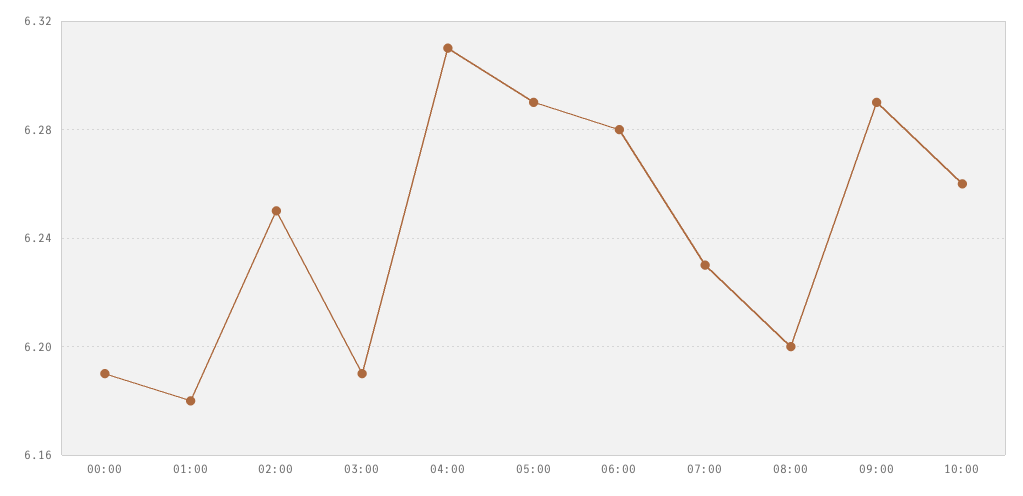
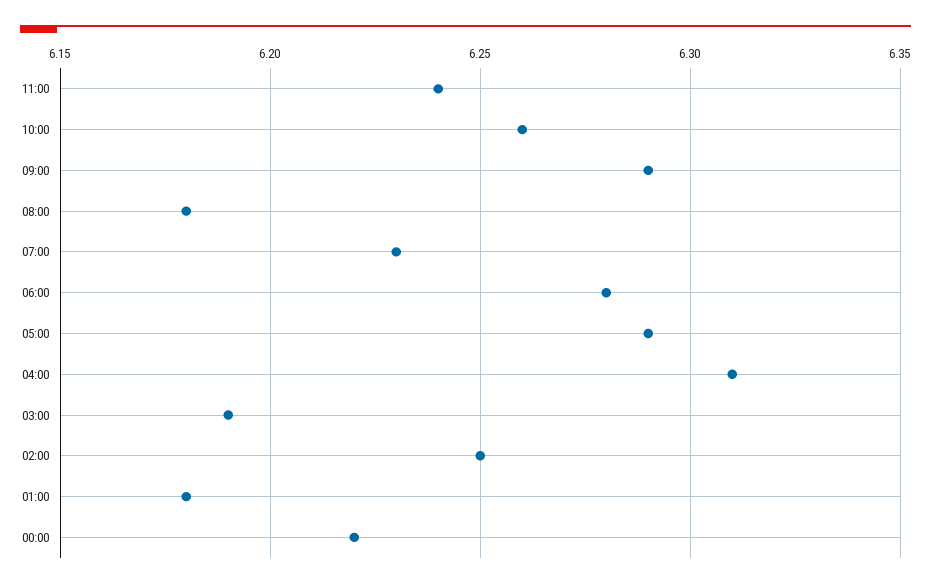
00:00: 6.19 -> 6.22
08:00: 6.2 -> 6.18
11:00: none -> 6.24

